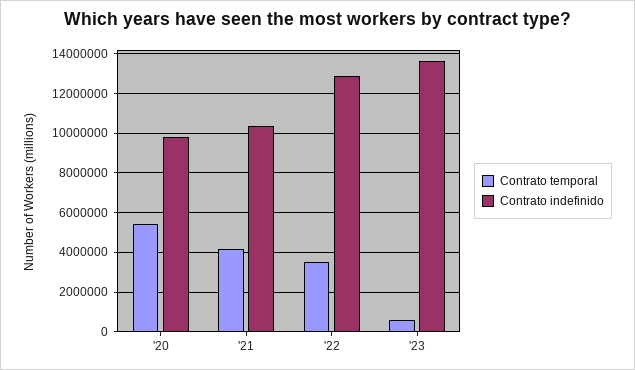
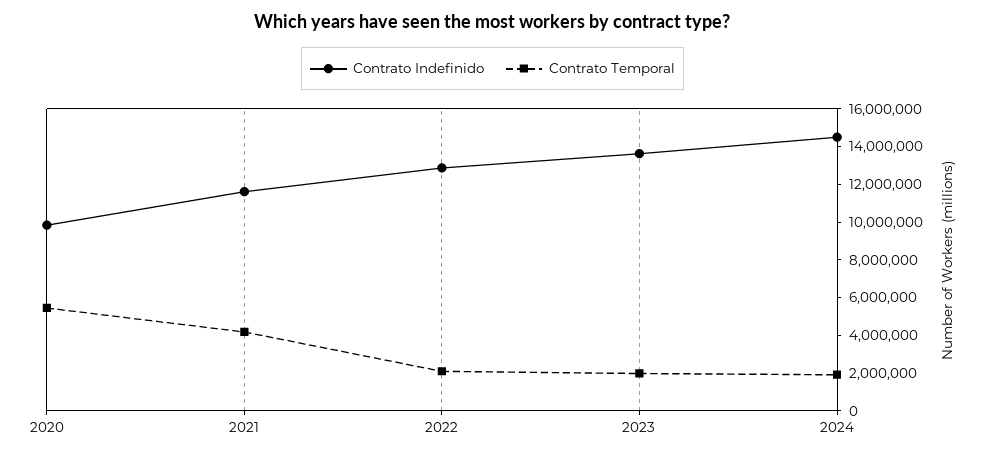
Contrato indefinido, '21: 10500000 -> 11500000
Contrato temporal, '22: 3500000 -> 2000000
Contrato temporal, '23: 500000 -> 2000000
Contrato indefinido, 2024: none -> 14500000
Contrato temporal, 2024: none -> 2000000

